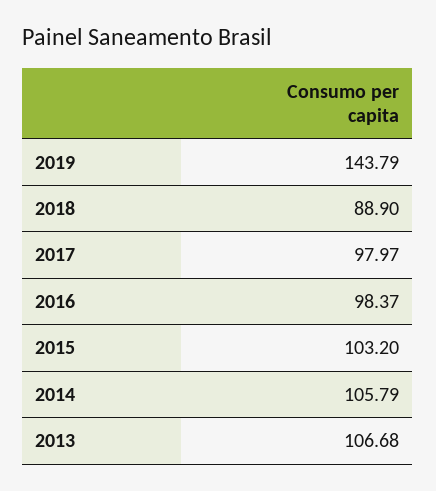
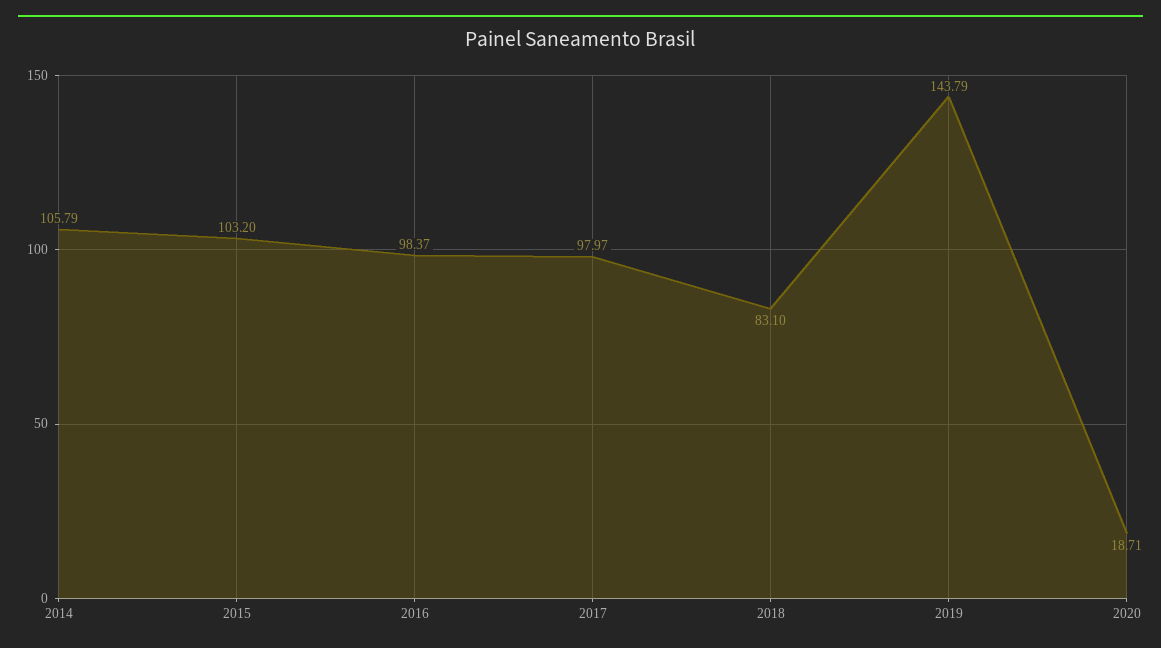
2018: 88.9 -> 83.1
2013: 106.68 -> none
2020: none -> 18.71

